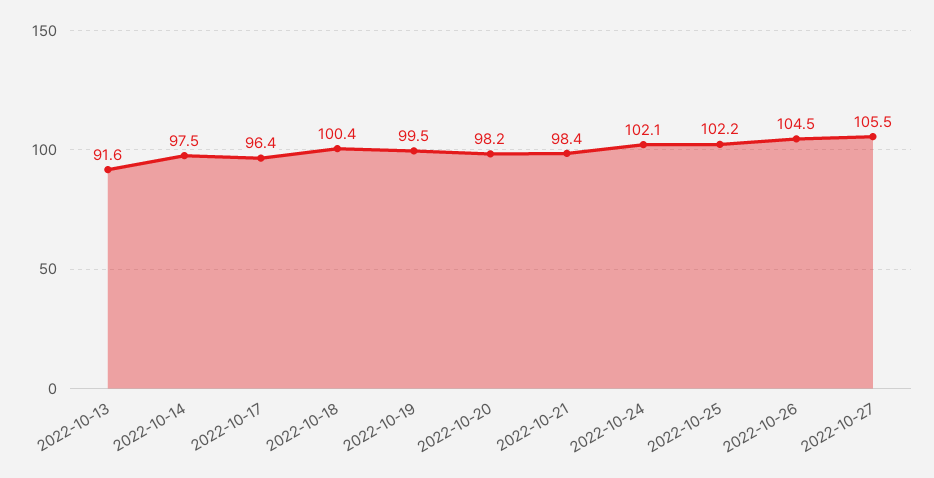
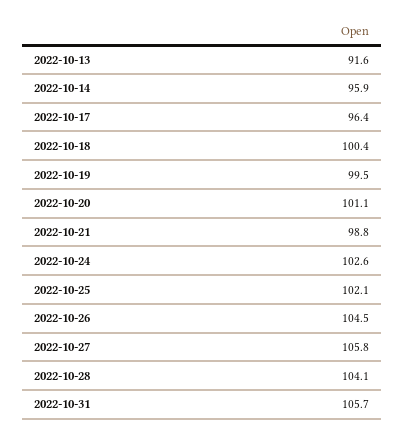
2022-10-14: 97.5 -> 95.9
2022-10-20: 98.2 -> 101.1
2022-10-21: 98.4 -> 98.8
2022-10-24: 102.1 -> 102.6
2022-10-25: 102.2 -> 102.1
2022-10-27: 105.5 -> 105.8
2022-10-28: none -> 104.1
2022-10-31: none -> 105.7

